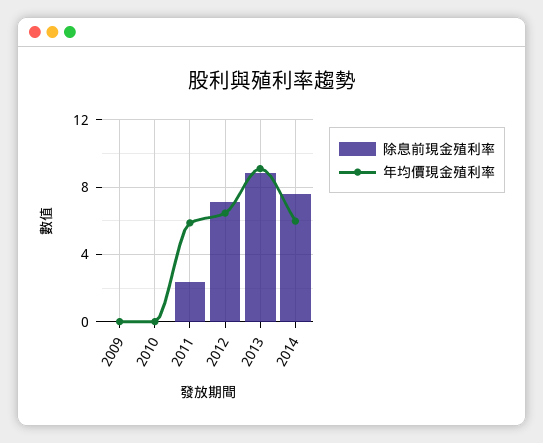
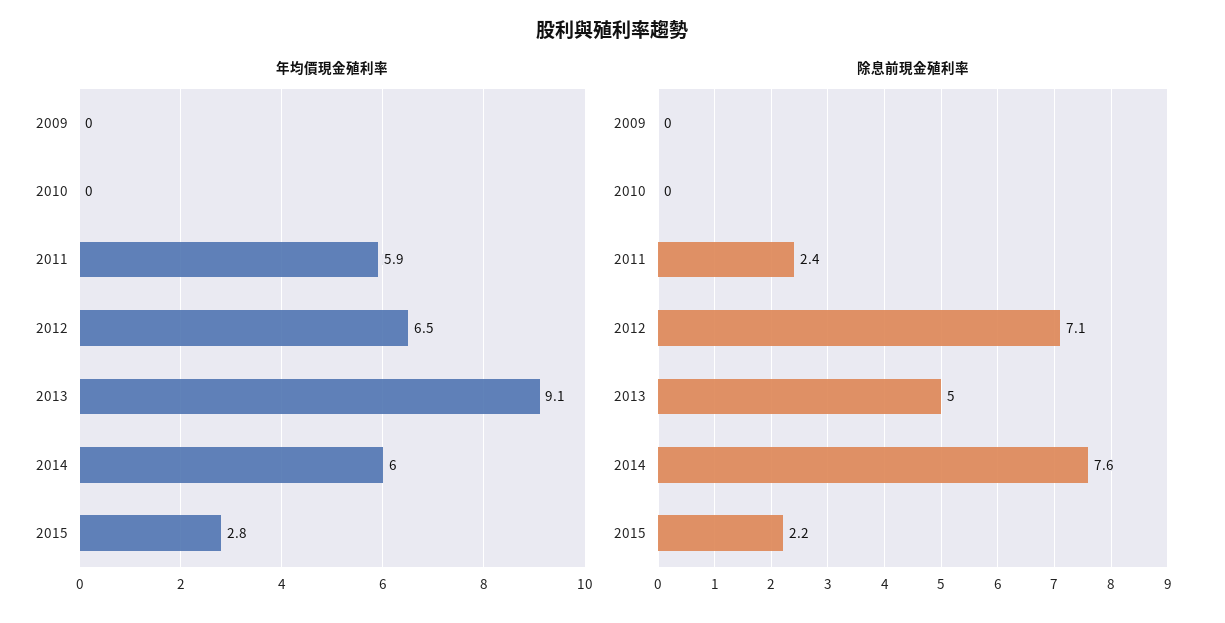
除息前現金殖利率, 2013: 9 -> 5
年均價現金殖利率, 2015: none -> 2.8
除息前現金殖利率, 2015: none -> 2.2

